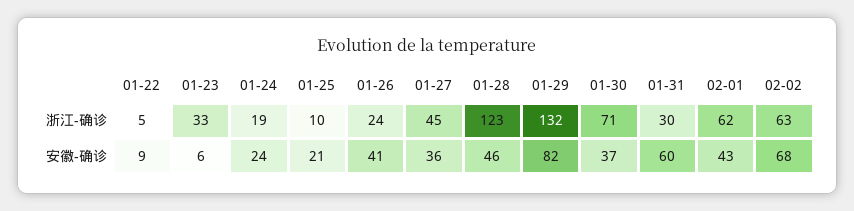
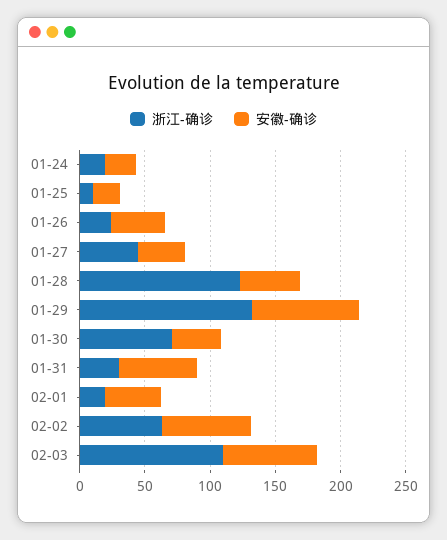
浙江-确诊, 01-22: 5 -> none
浙江-确诊, 01-23: 33 -> none
浙江-确诊, 02-01: 62 -> 20
安徽-确诊, 01-22: 9 -> none
安徽-确诊, 01-23: 6 -> none
浙江-确诊, 02-03: none -> 110
安徽-确诊, 02-03: none -> 70

